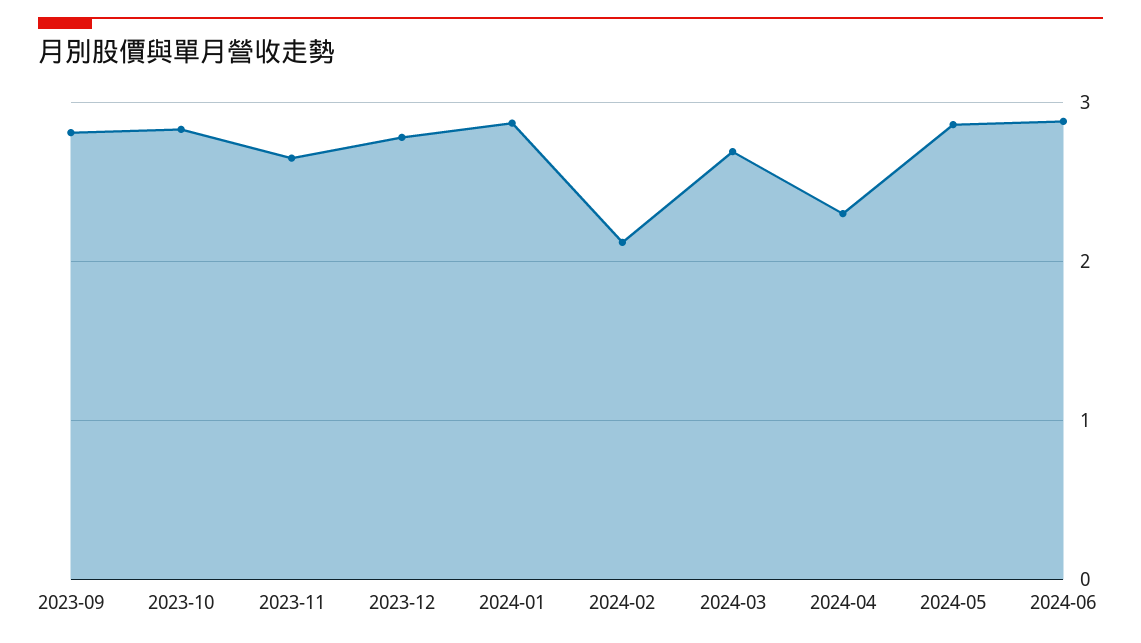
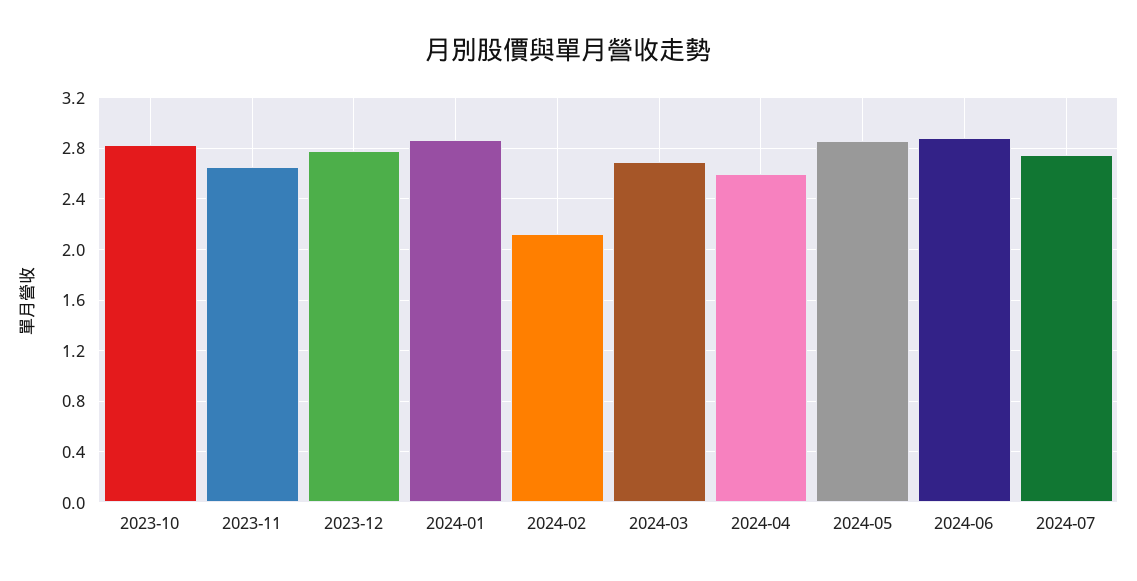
2023-09: 2.8 -> none
2024-04: 2.3 -> 2.6
2024-07: none -> 2.75

